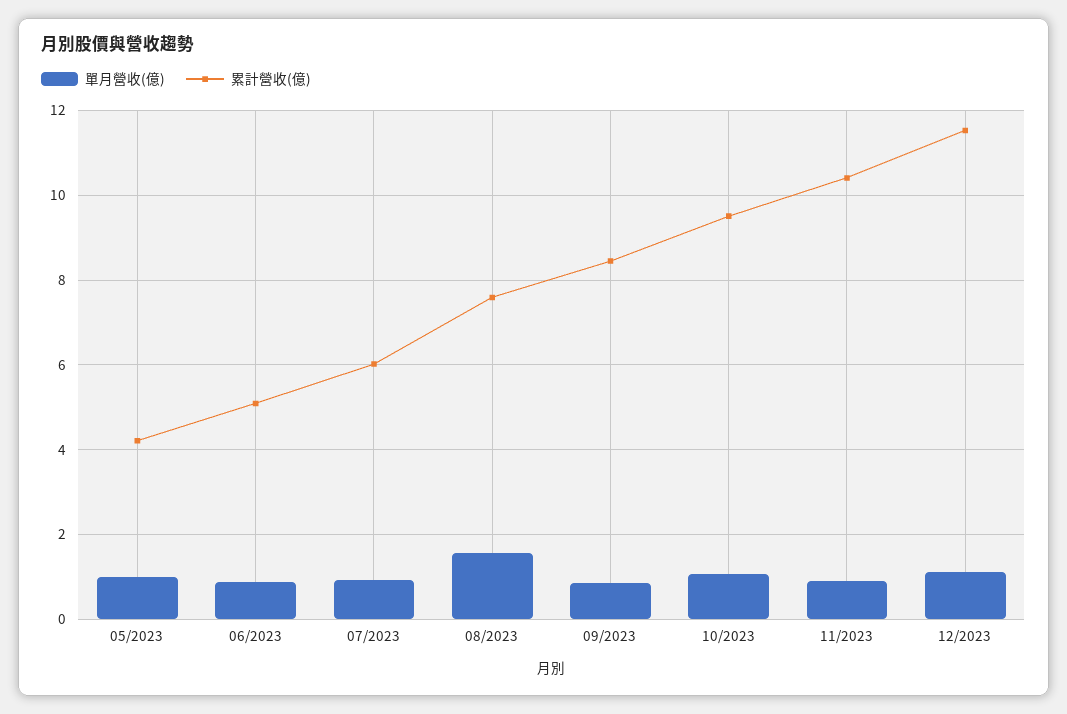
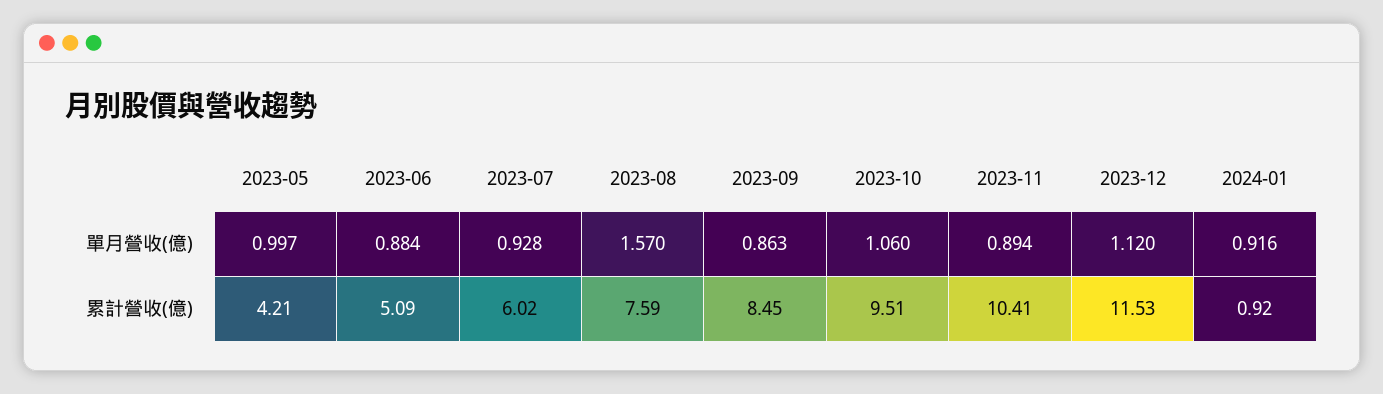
單月營收(億), 2024-01: none -> 0.916
累計營收(億), 2024-01: none -> 0.92

